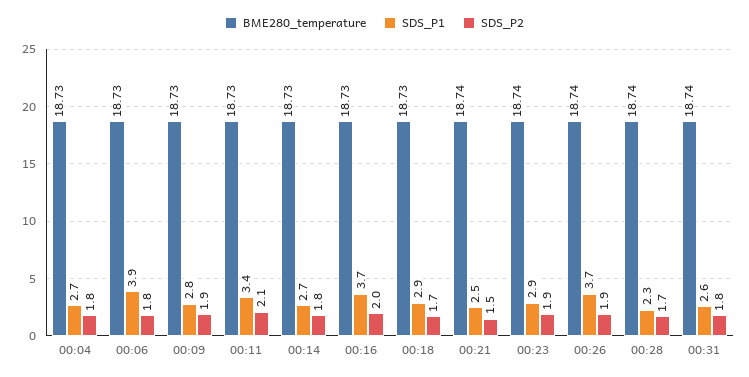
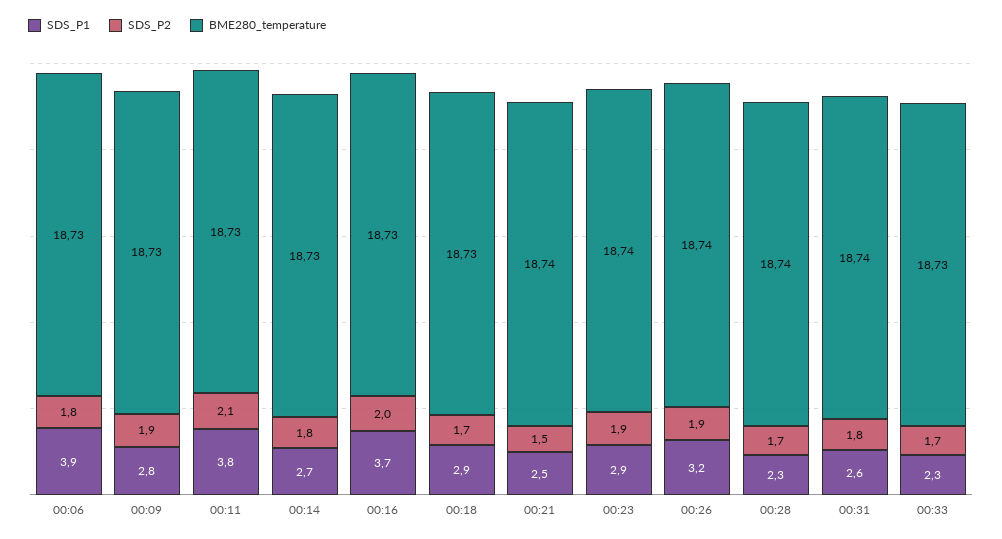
BME280_temperature, 00:04: 18.73 -> none
SDS_P1, 00:04: 2.7 -> none
SDS_P2, 00:04: 1.8 -> none
SDS_P1, 00:11: 3.4 -> 3.8
SDS_P1, 00:26: 3.7 -> 3.2
SDS_P1, 00:33: none -> 2.3
SDS_P2, 00:33: none -> 1.7
BME280_temperature, 00:33: none -> 18.73

